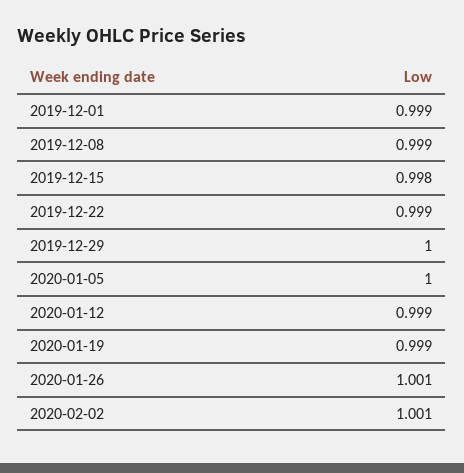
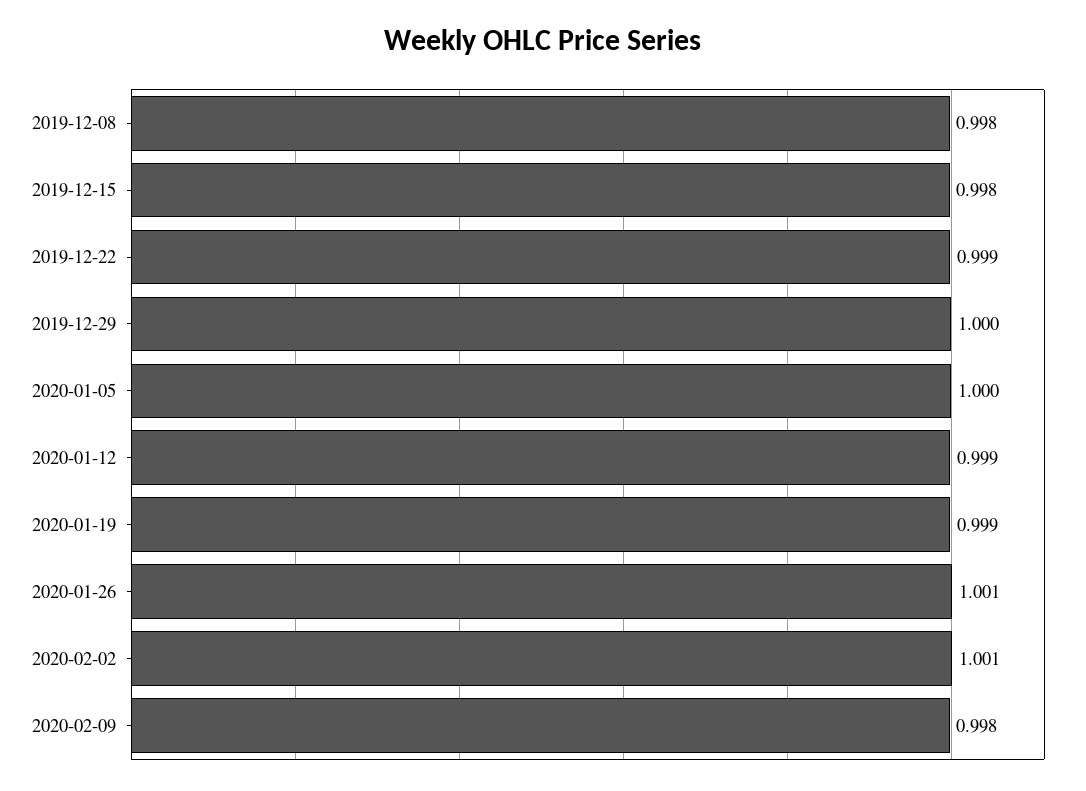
2019-12-01: 0.999 -> none
2019-12-08: 0.999 -> 0.998
2020-02-09: none -> 0.998

